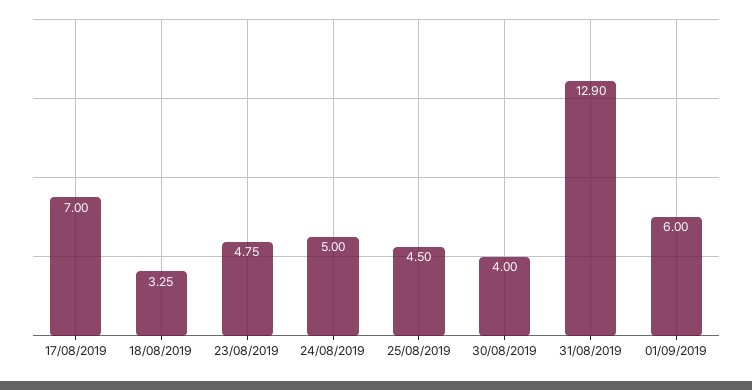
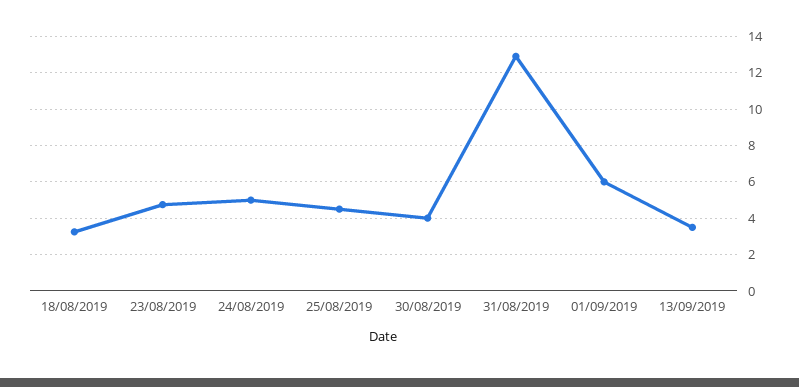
17/08/2019: 7 -> none
13/09/2019: none -> 3.5

